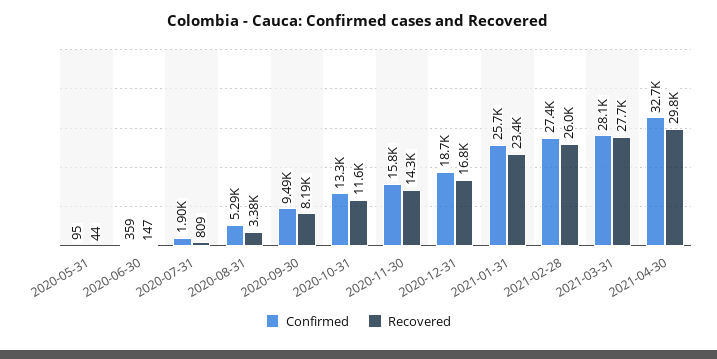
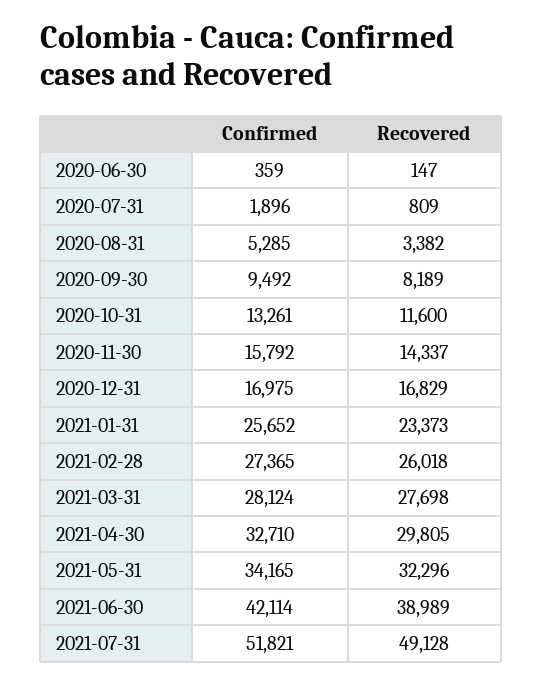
Confirmed, 2020-05-31: 95 -> none
Recovered, 2020-05-31: 44 -> none
Confirmed, 2020-12-31: 18700 -> 16975
Confirmed, 2021-05-31: none -> 34165
Recovered, 2021-05-31: none -> 32296
Confirmed, 2021-06-30: none -> 42114
Recovered, 2021-06-30: none -> 38989
Confirmed, 2021-07-31: none -> 51821
Recovered, 2021-07-31: none -> 49128

